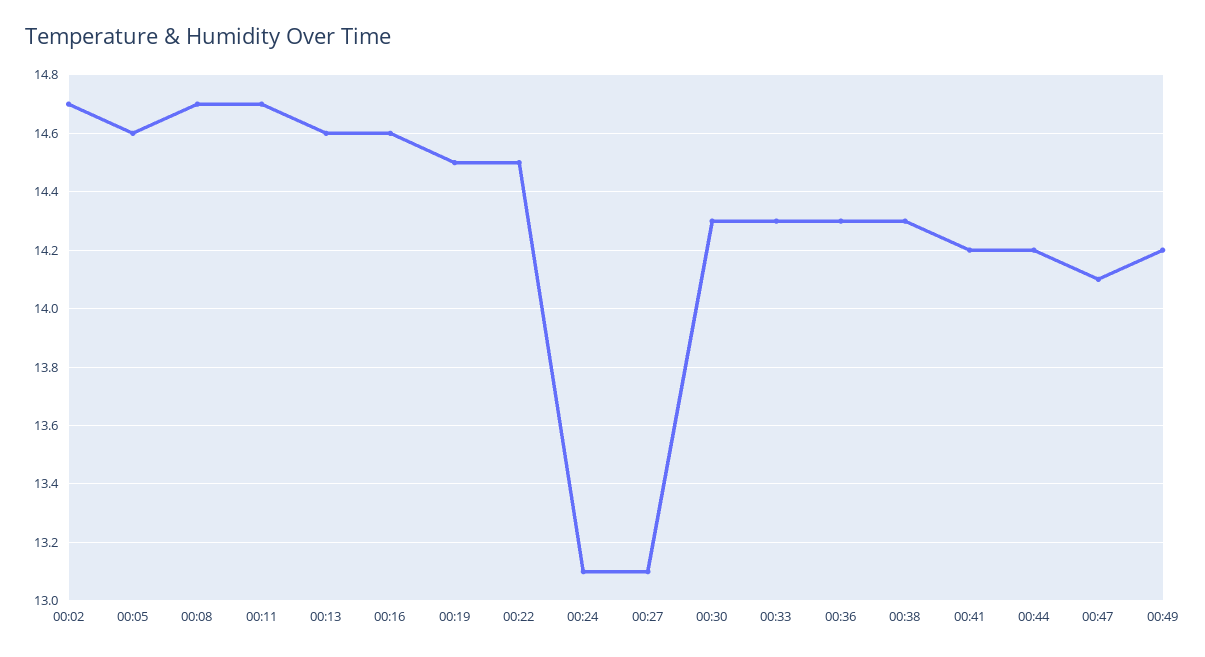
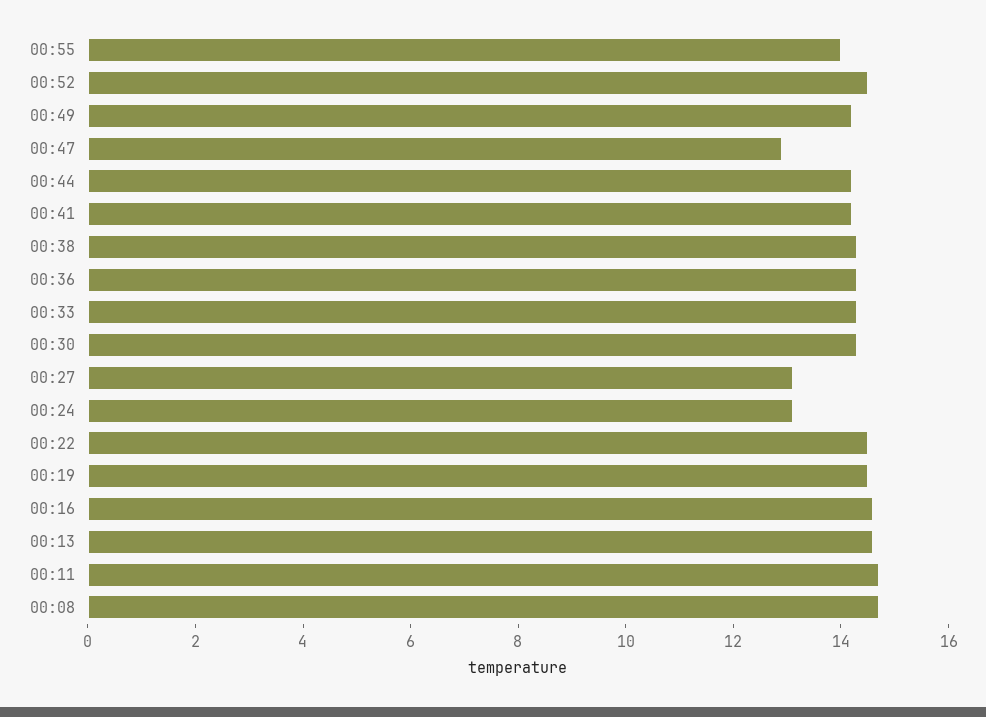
00:02: 14.7 -> none
00:05: 14.6 -> none
00:47: 14.1 -> 13
00:55: none -> 14
00:52: none -> 14.5

